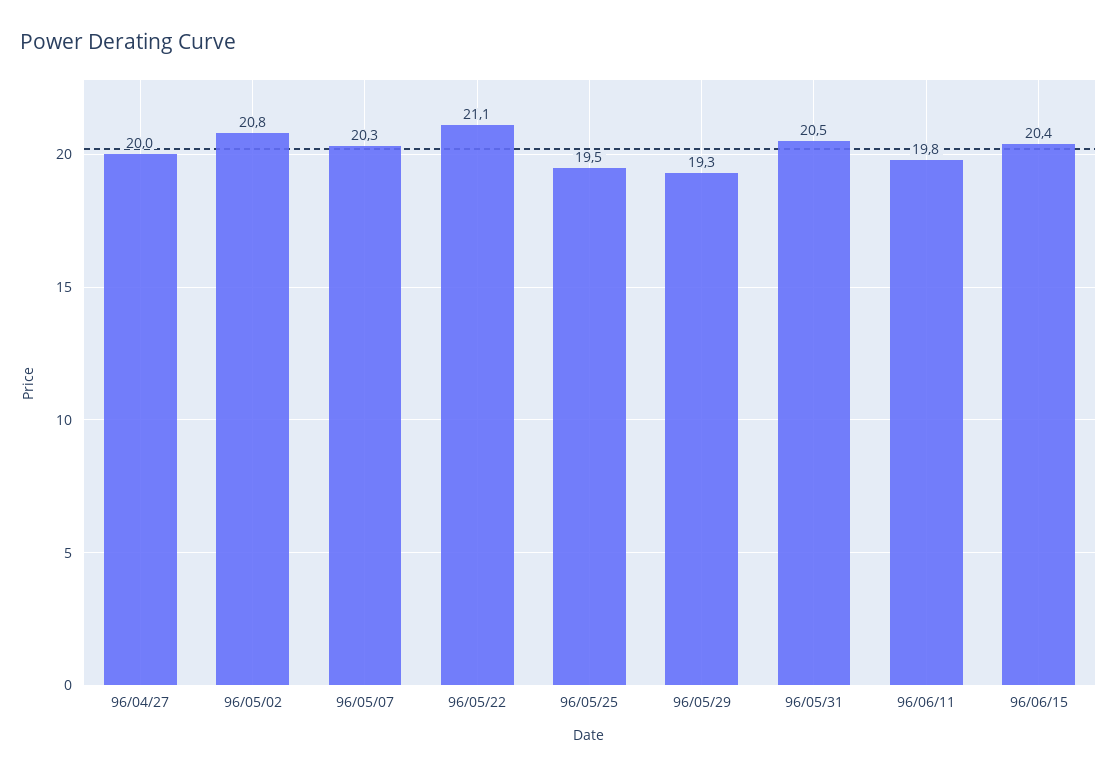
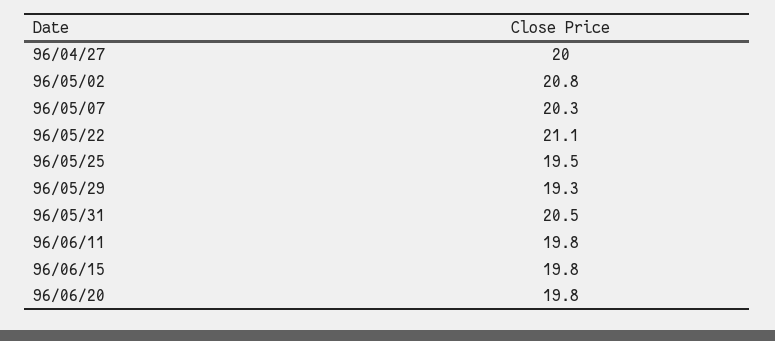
96/06/15: 20.4 -> 19.8
96/06/20: none -> 19.8

